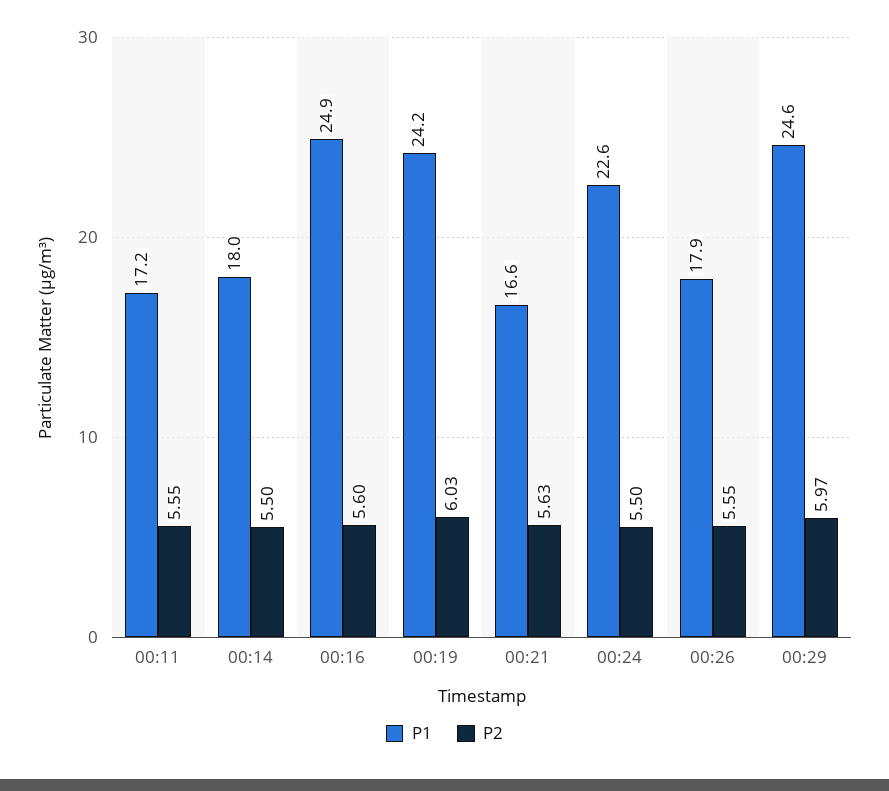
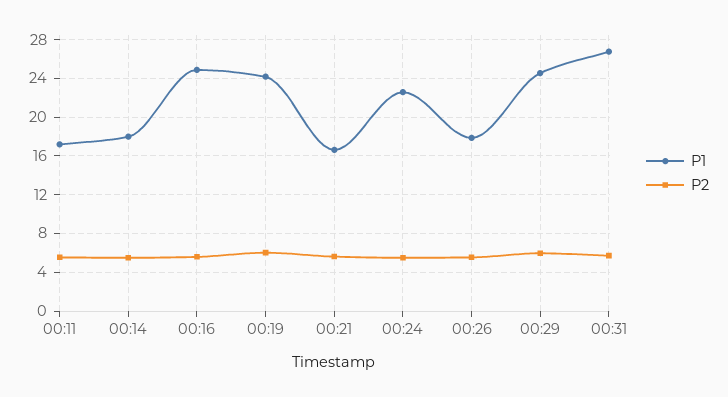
P1, 00:31: none -> 27
P2, 00:31: none -> 6

